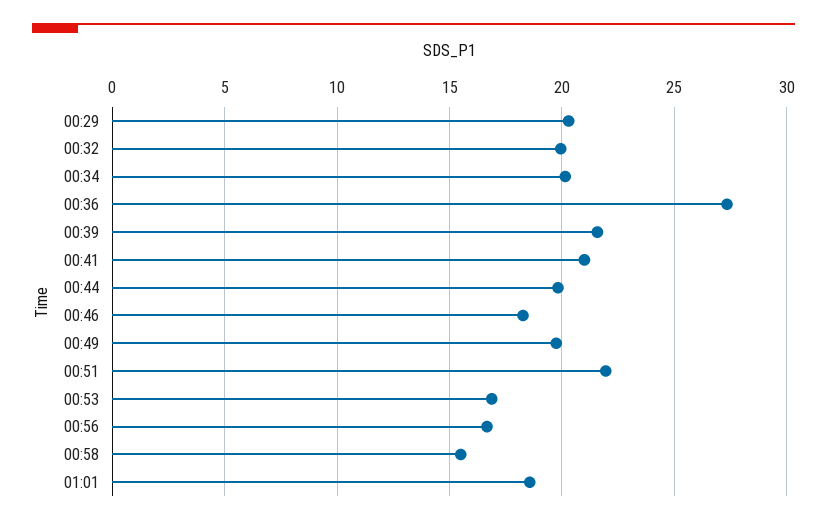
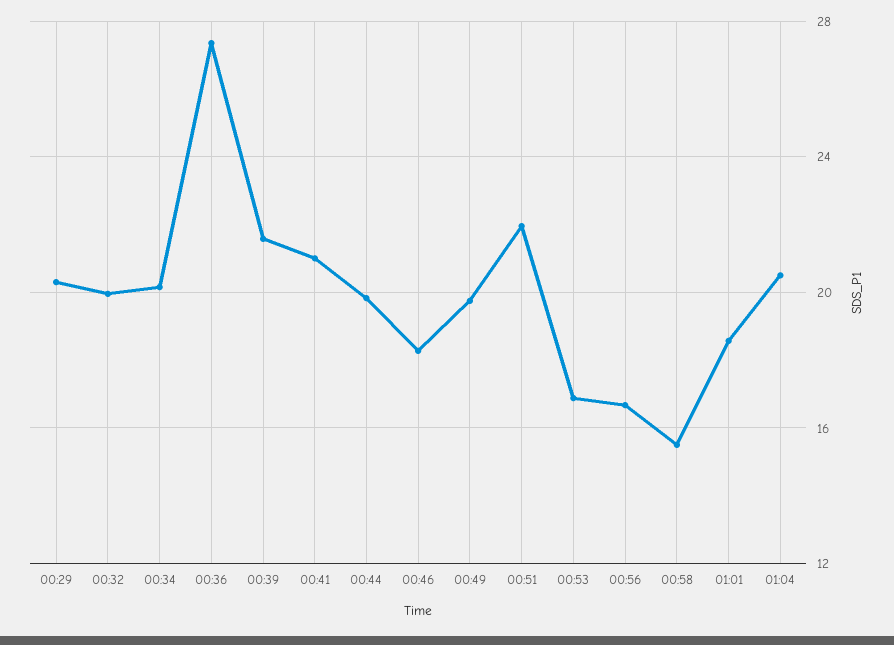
01:04: none -> 20.5

